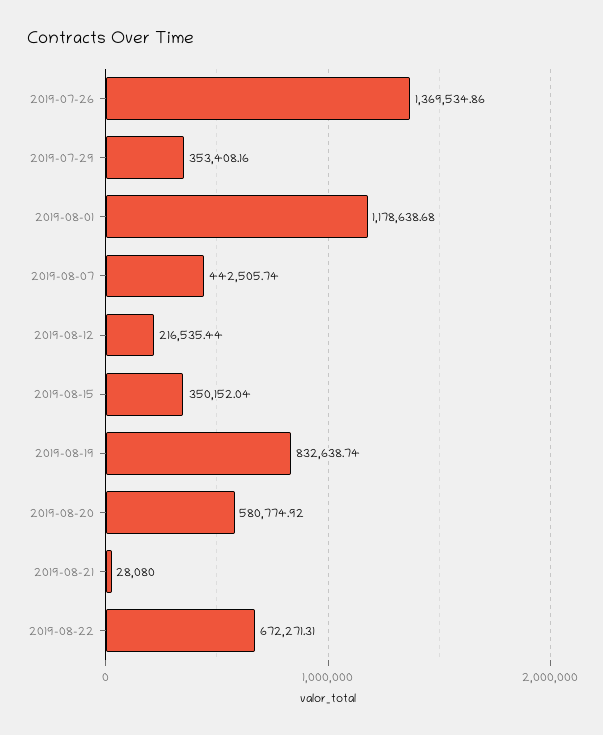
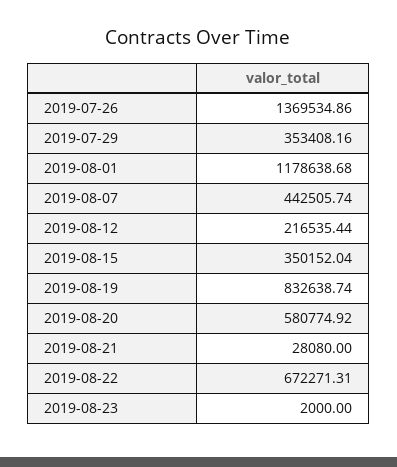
2019-08-23: none -> 2000

